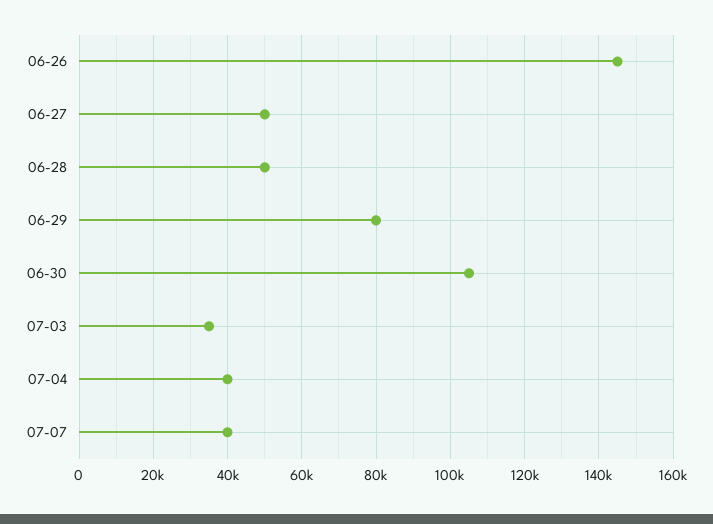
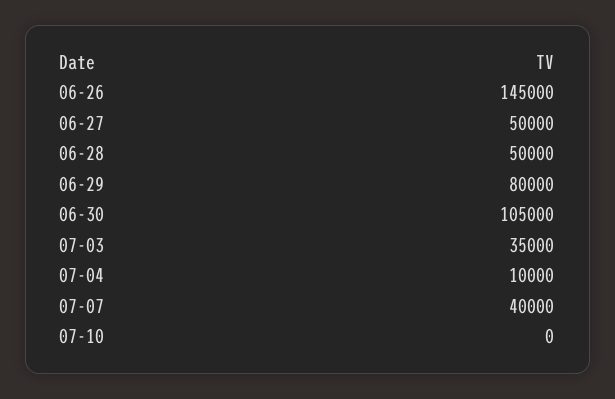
07-04: 40000 -> 10000
07-10: none -> 0

